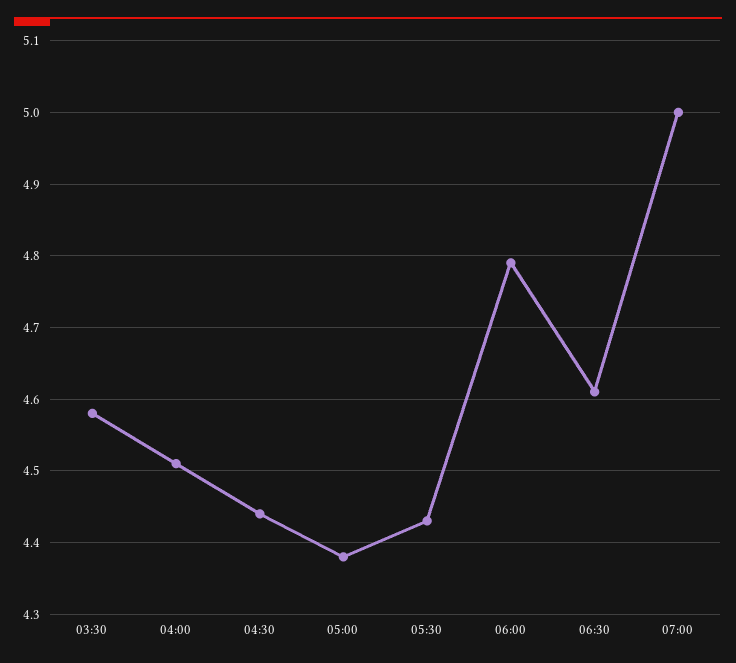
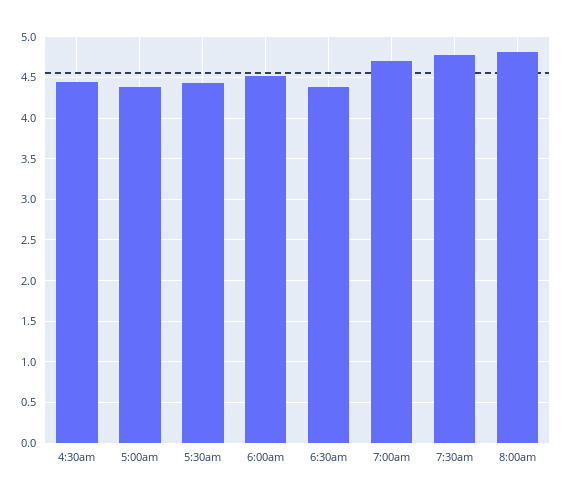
03:30: 4.58 -> none
04:00: 4.51 -> none
06:00: 4.79 -> 4.5
06:30: 4.61 -> 4.4
07:00: 5 -> 4.7
7:30am: none -> 4.8
8:00am: none -> 4.8

